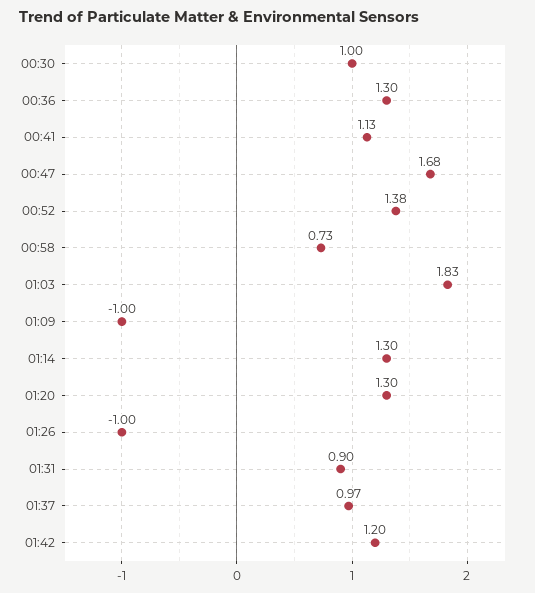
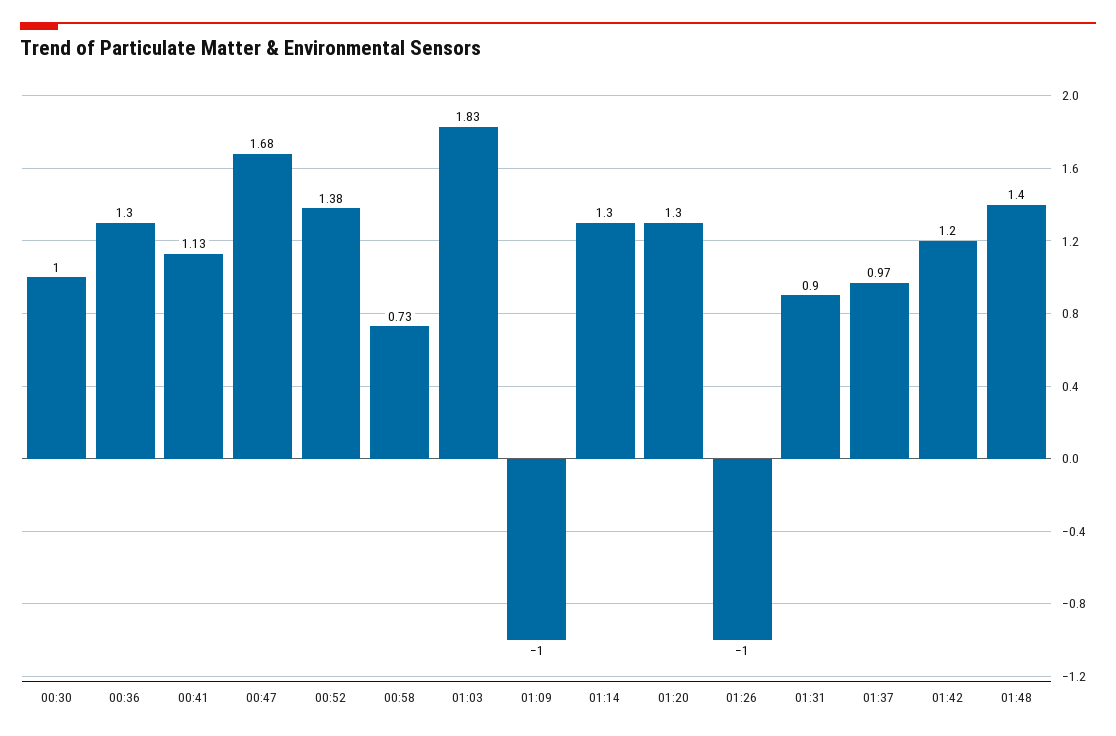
01:48: none -> 1.4

